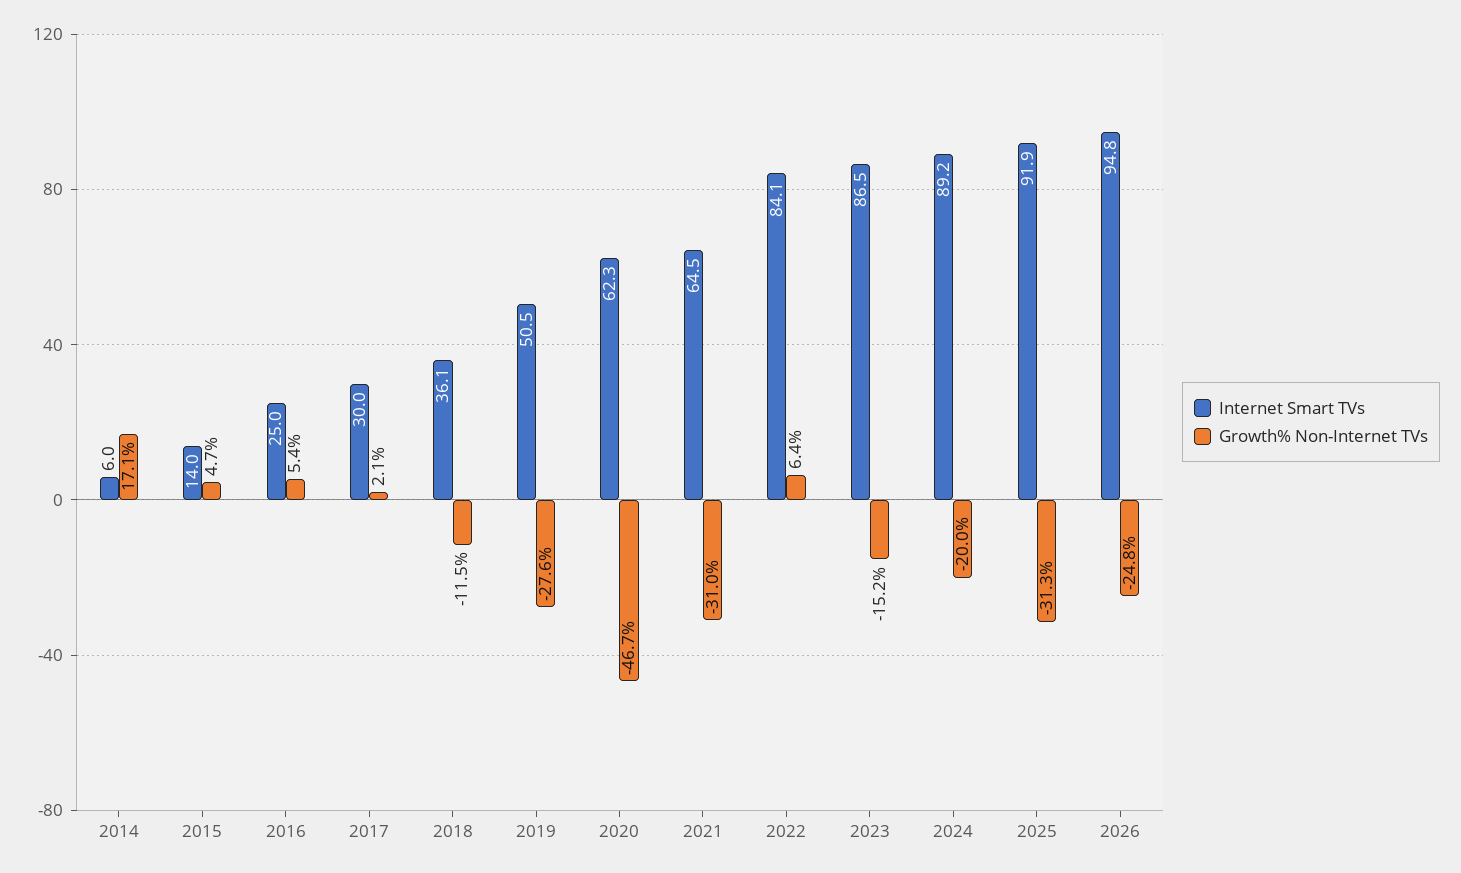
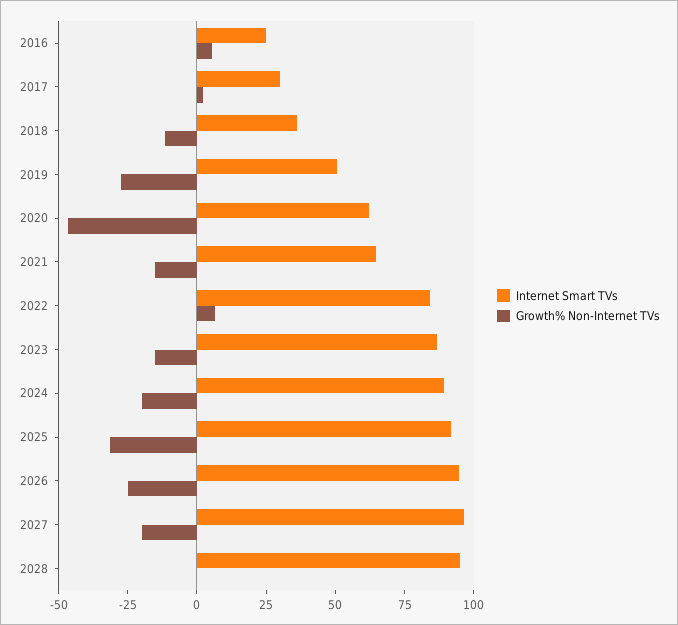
Internet Smart TVs, 2014: 6 -> none
Growth% Non-Internet TVs, 2014: 17.1 -> none
Internet Smart TVs, 2015: 14 -> none
Growth% Non-Internet TVs, 2015: 4.7 -> none
Growth% Non-Internet TVs, 2021: -31 -> -15
Internet Smart TVs, 2027: none -> 95
Growth% Non-Internet TVs, 2027: none -> -20
Internet Smart TVs, 2028: none -> 95
Growth% Non-Internet TVs, 2028: none -> 0

